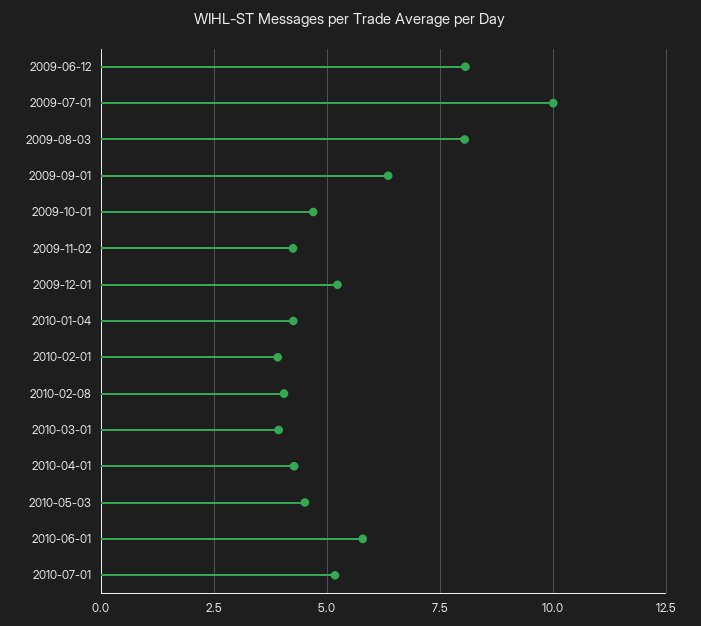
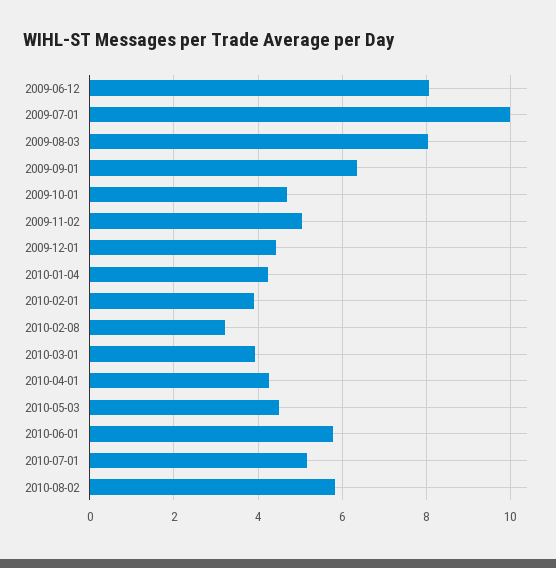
2009-11-02: 4.25 -> 5
2009-12-01: 5.25 -> 4.4
2010-02-08: 4 -> 3.2
2010-08-02: none -> 5.8

